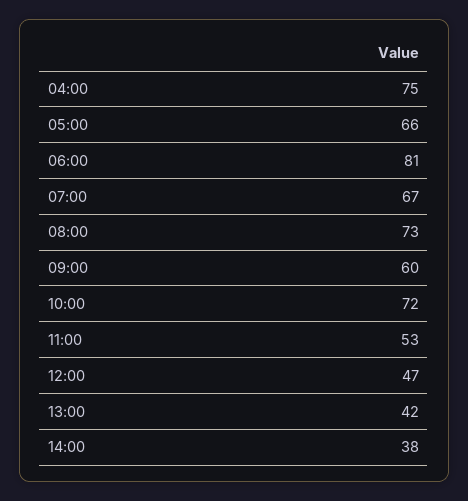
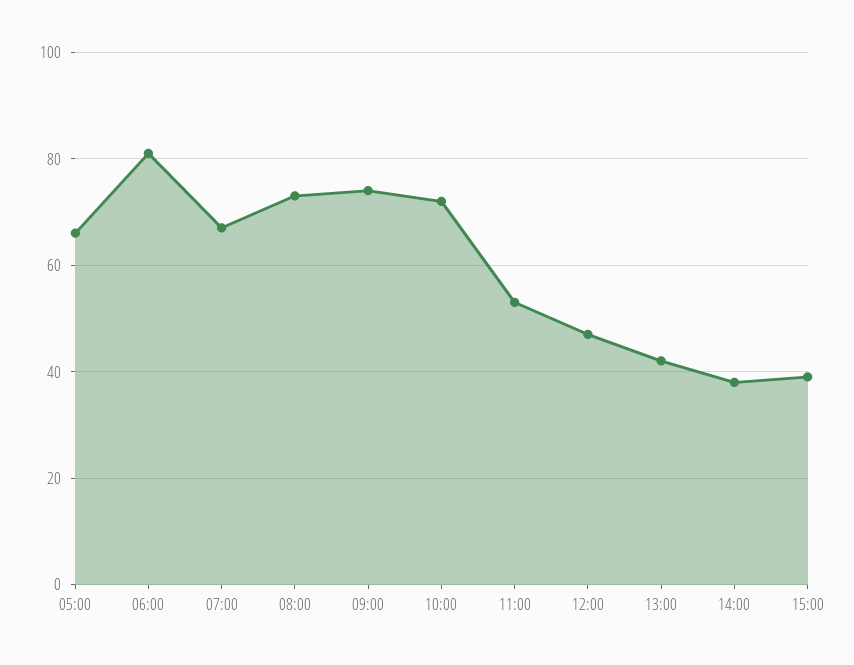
04:00: 75 -> none
09:00: 60 -> 75
15:00: none -> 40

